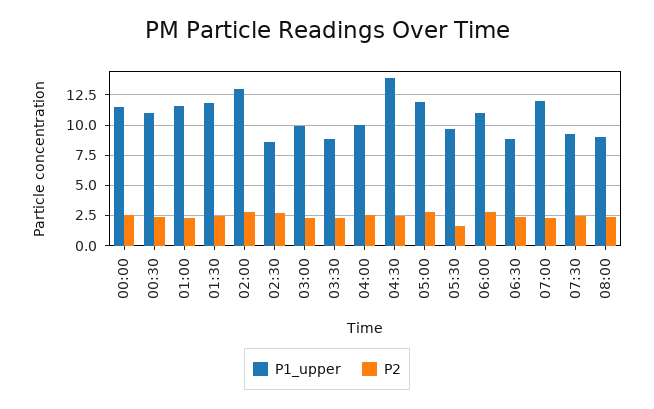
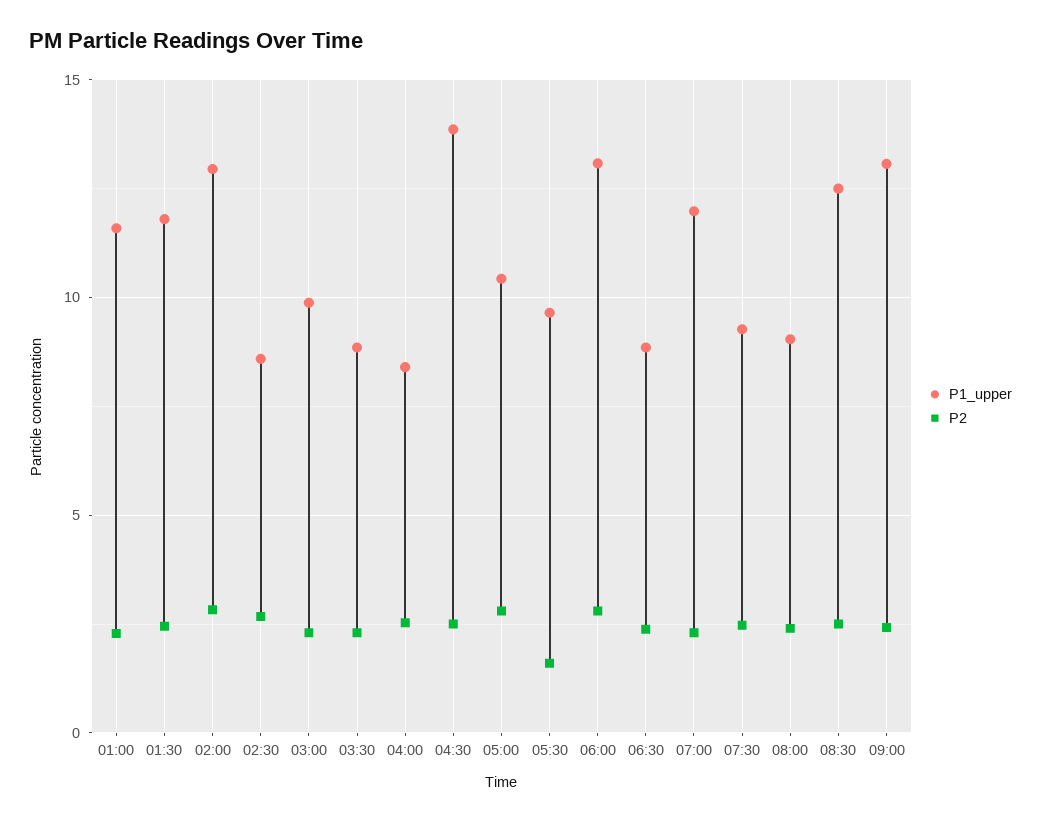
P1_upper, 00:00: 11.5 -> none
P2, 00:00: 2.5 -> none
P1_upper, 00:30: 11 -> none
P2, 00:30: 2.5 -> none
P1_upper, 04:00: 10 -> 8.5
P1_upper, 05:00: 12 -> 10.5
P1_upper, 06:00: 11 -> 13
P1_upper, 08:30: none -> 12.5
P2, 08:30: none -> 2.5
P1_upper, 09:00: none -> 13
P2, 09:00: none -> 2.5

